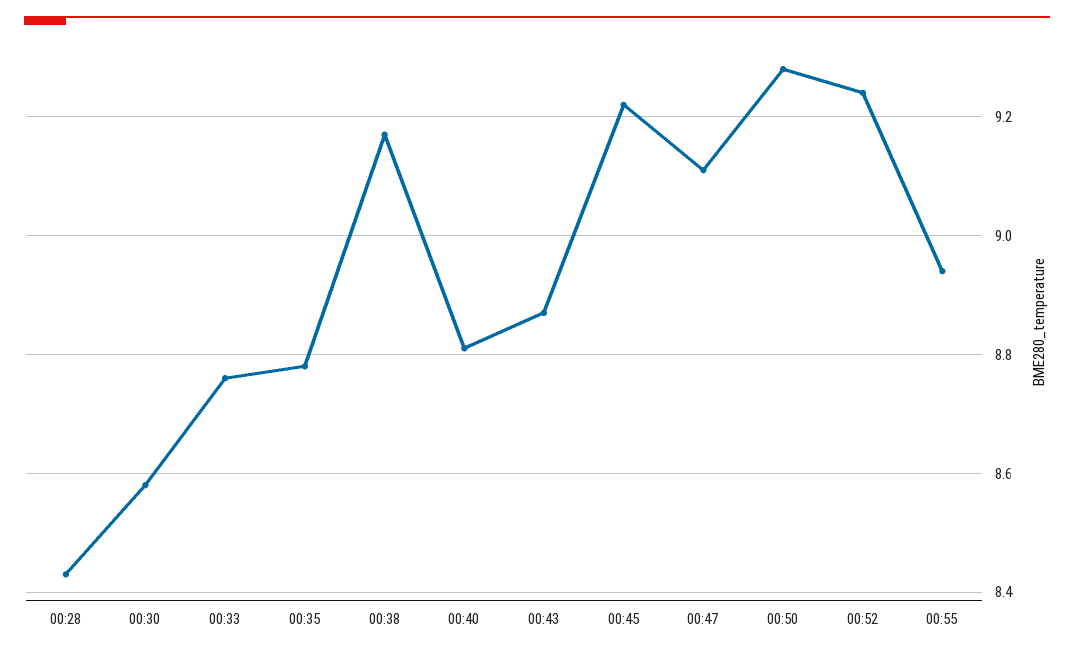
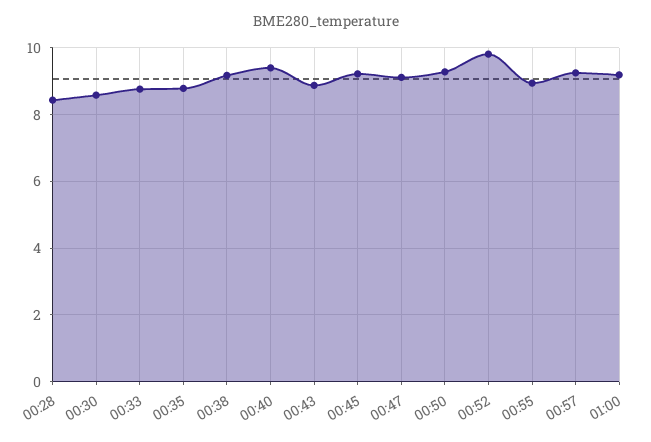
00:40: 8.8 -> 9.4
00:52: 9.25 -> 9.8
00:57: none -> 9.2
01:00: none -> 9.2

